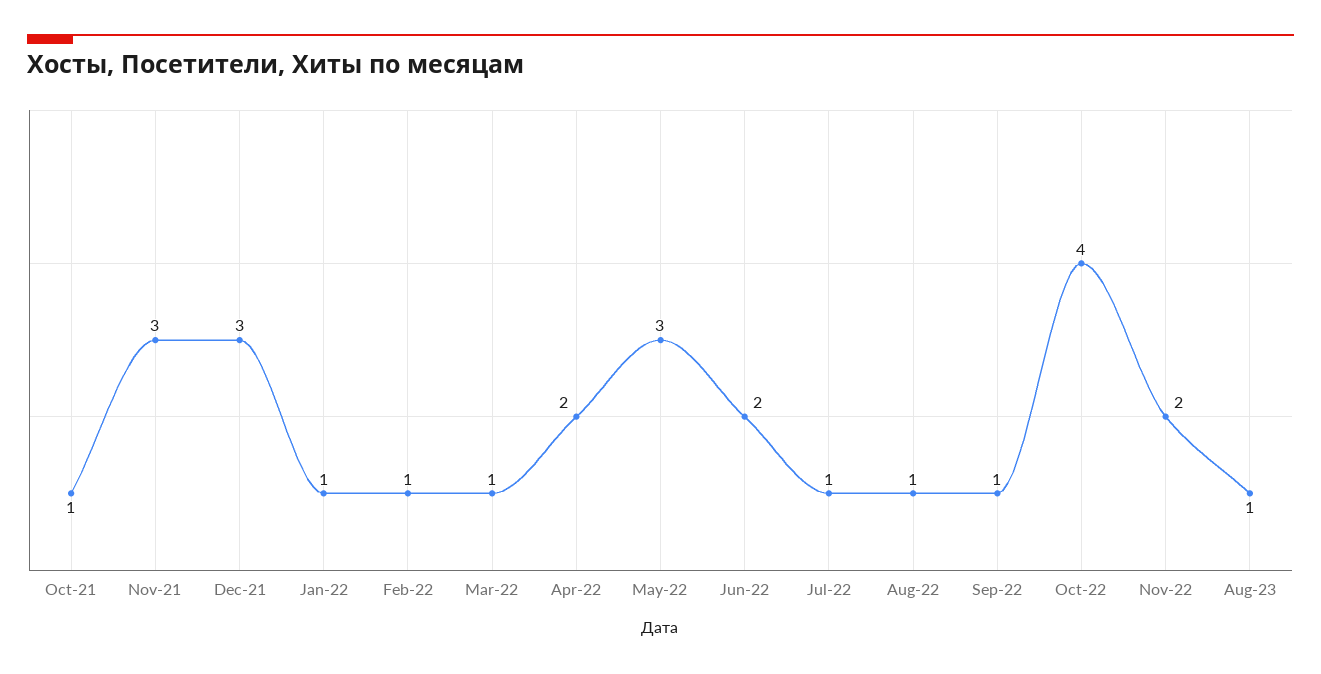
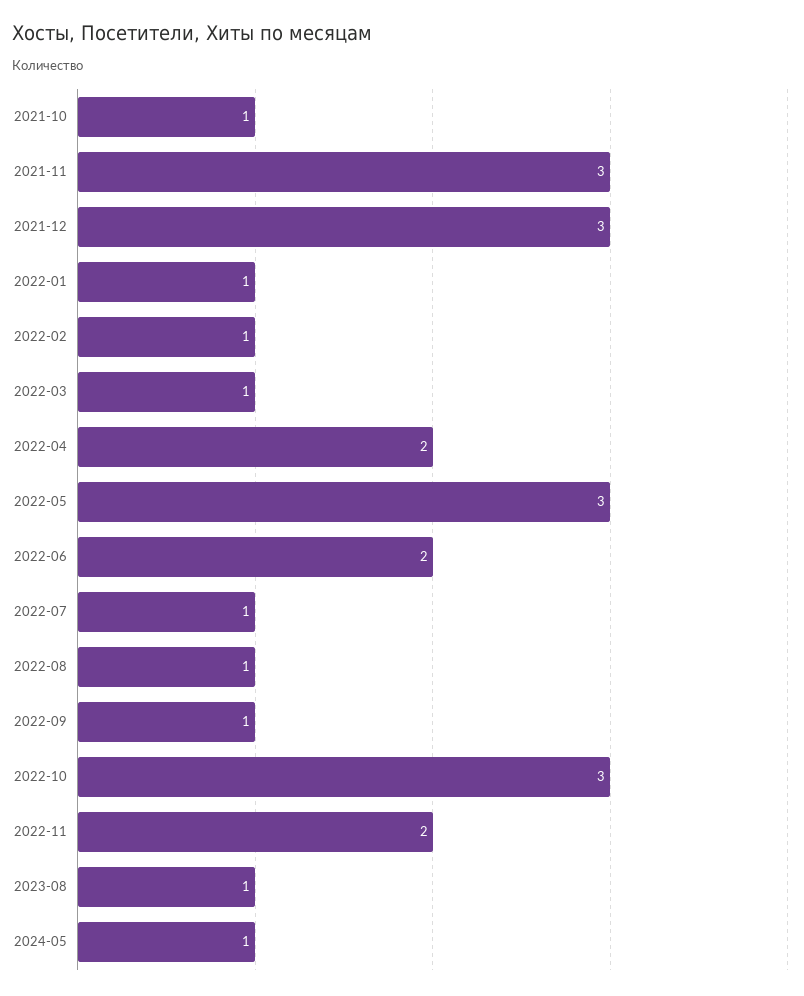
Oct-22: 4 -> 3
2024-05: none -> 1

